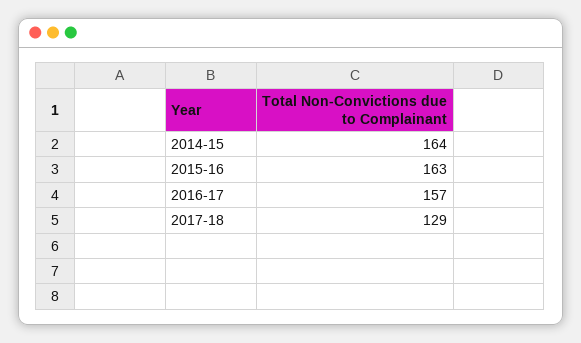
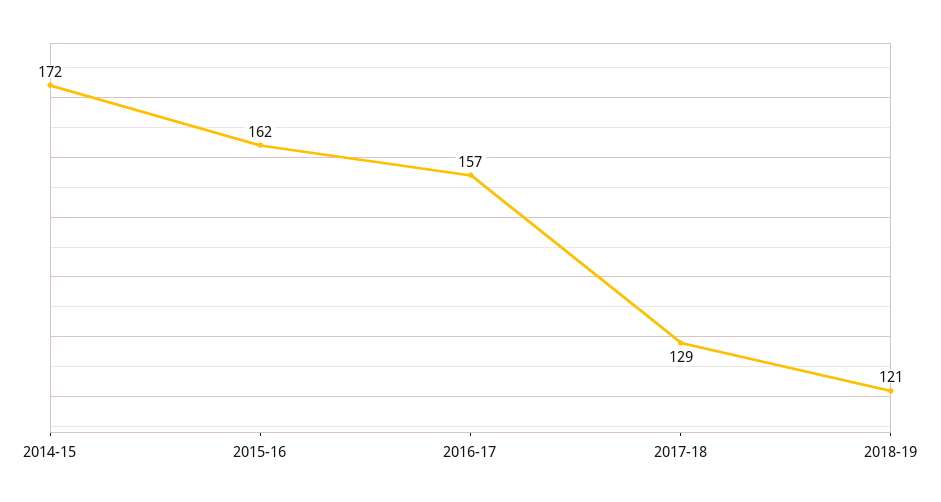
2014-15: 164 -> 172
2015-16: 163 -> 162
2018-19: none -> 121

